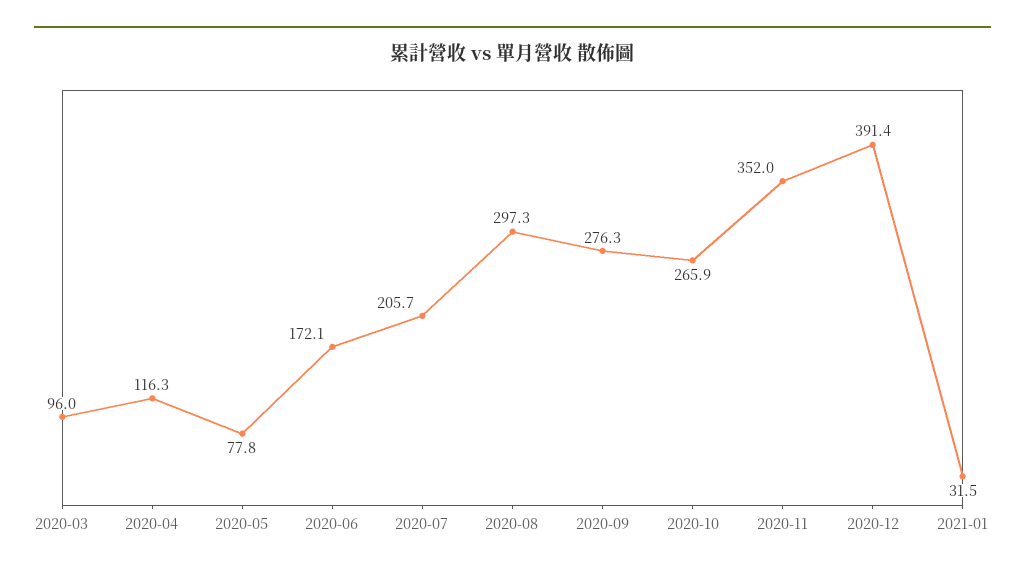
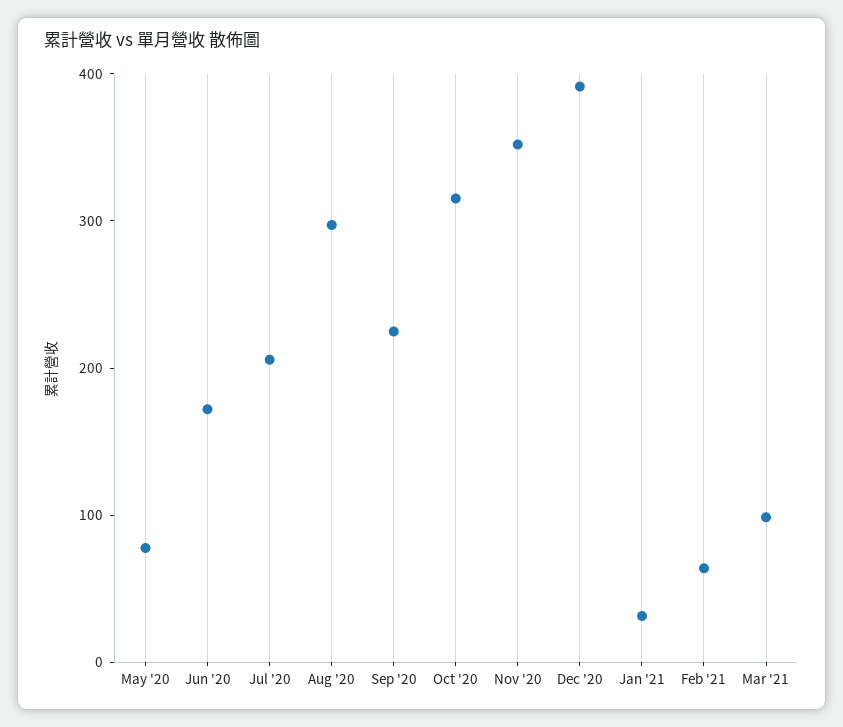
2020-03: 96 -> none
2020-04: 116.3 -> none
2020-09: 276.3 -> 220
2020-10: 265.9 -> 320
Feb '21: none -> 60
Mar '21: none -> 100

